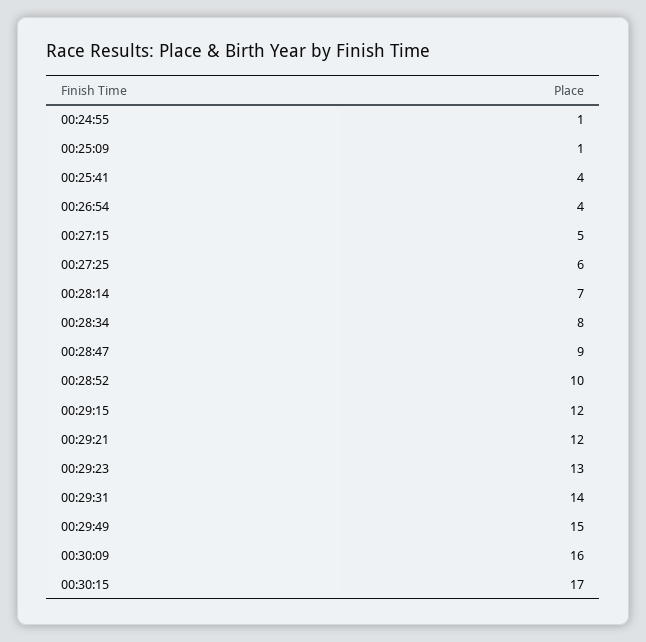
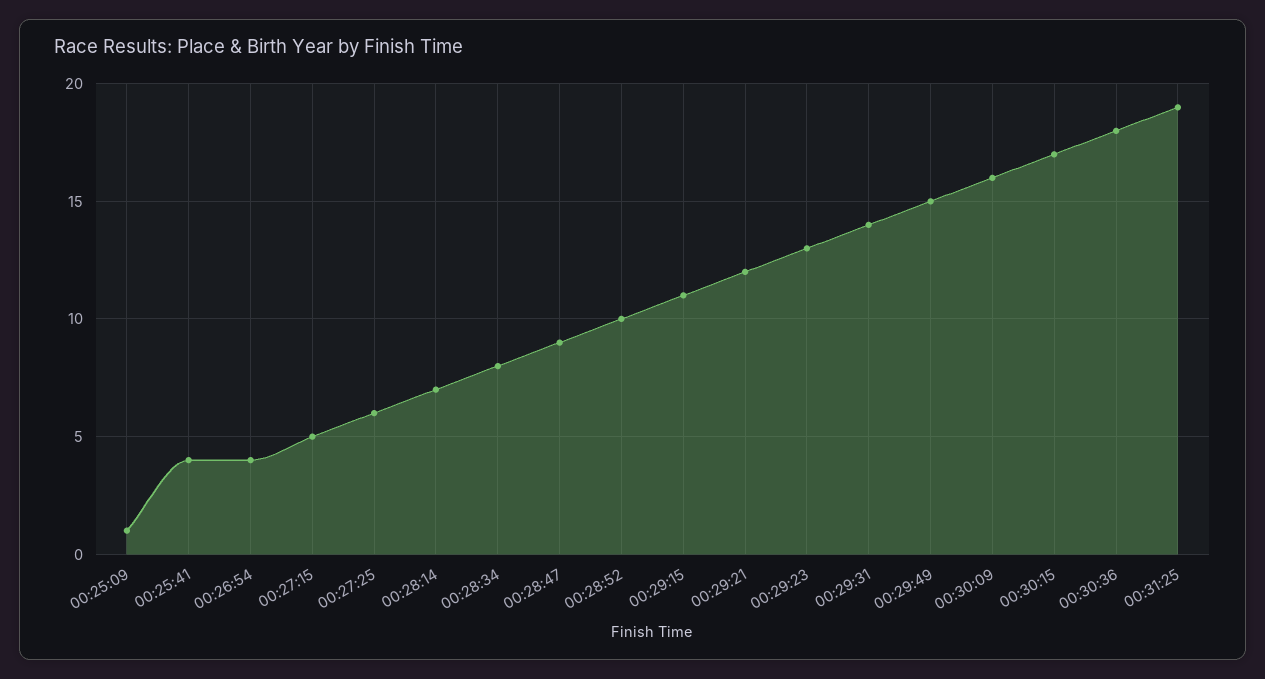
00:24:55: 1 -> none
00:29:15: 12 -> 11
00:30:36: none -> 18
00:31:25: none -> 19

